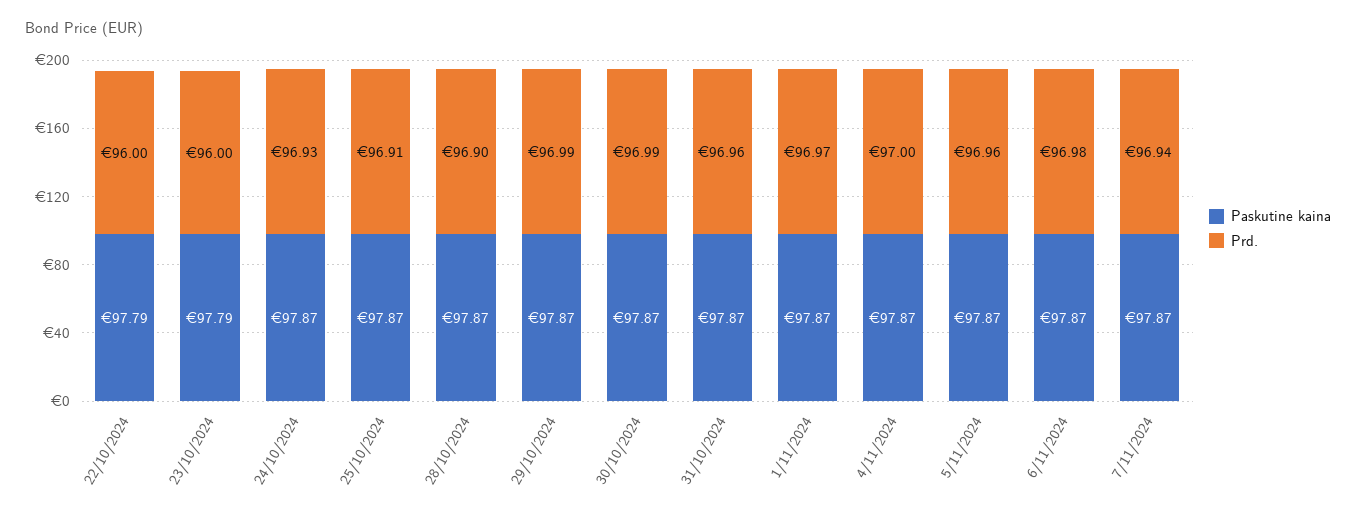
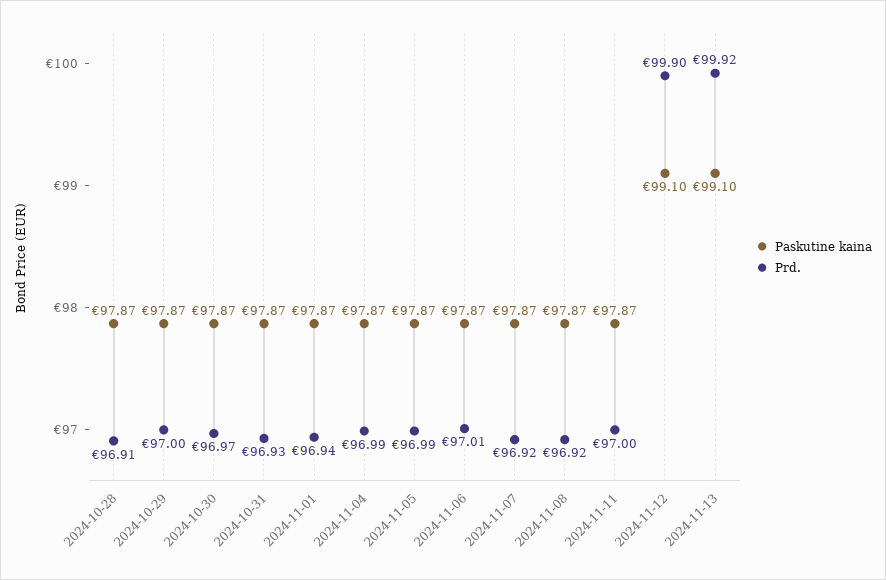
Paskutine kaina, 22/10/2024: 97.79 -> none
Prd., 22/10/2024: 96 -> none
Paskutine kaina, 23/10/2024: 97.79 -> none
Prd., 23/10/2024: 96 -> none
Paskutine kaina, 24/10/2024: 97.87 -> none
Prd., 24/10/2024: 96.93 -> none
Paskutine kaina, 25/10/2024: 97.87 -> none
Prd., 25/10/2024: 96.91 -> none
Prd., 28/10/2024: 96.9 -> 96.91
Prd., 29/10/2024: 96.99 -> 97
Prd., 30/10/2024: 96.99 -> 96.97
Prd., 31/10/2024: 96.96 -> 96.93
Prd., 1/11/2024: 96.97 -> 96.94
Prd., 4/11/2024: 97 -> 96.99
Prd., 5/11/2024: 96.96 -> 96.99
Prd., 6/11/2024: 96.98 -> 97.01
Prd., 7/11/2024: 96.94 -> 96.92
Paskutine kaina, 2024-11-08: none -> 97.87
Prd., 2024-11-08: none -> 96.92
Paskutine kaina, 2024-11-11: none -> 97.87
Prd., 2024-11-11: none -> 97
Paskutine kaina, 2024-11-12: none -> 99.1
Prd., 2024-11-12: none -> 99.9
Paskutine kaina, 2024-11-13: none -> 99.1
Prd., 2024-11-13: none -> 99.92

